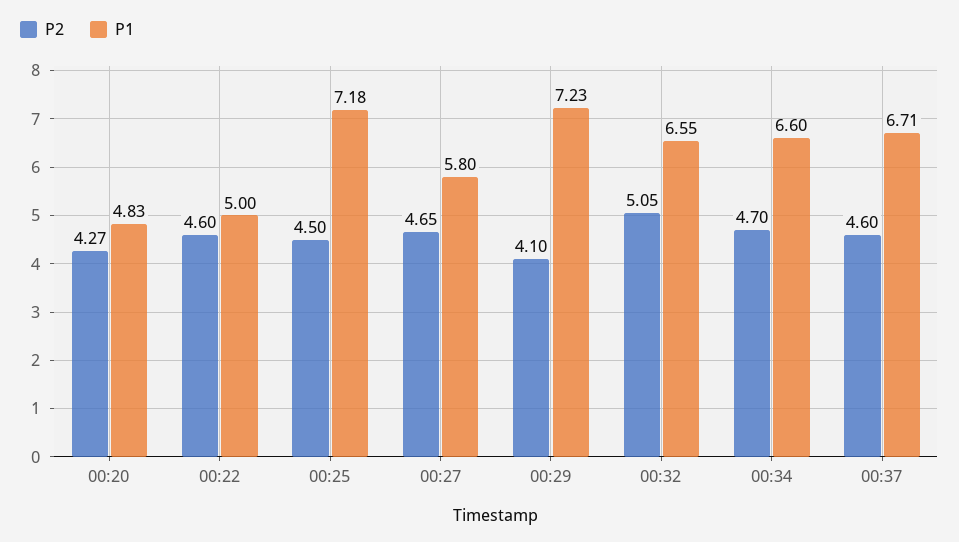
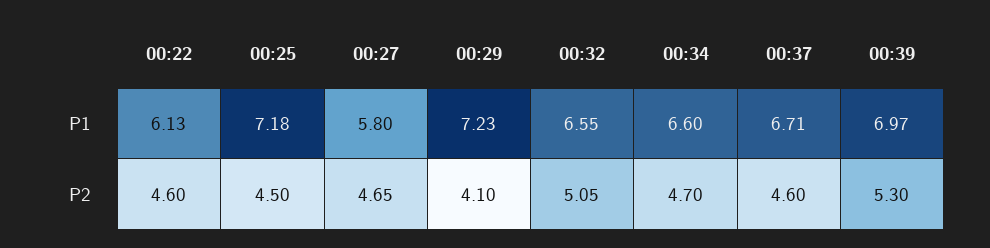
P2, 00:20: 4.27 -> none
P1, 00:20: 4.83 -> none
P1, 00:22: 5 -> 6.13
P1, 00:39: none -> 6.97
P2, 00:39: none -> 5.3

